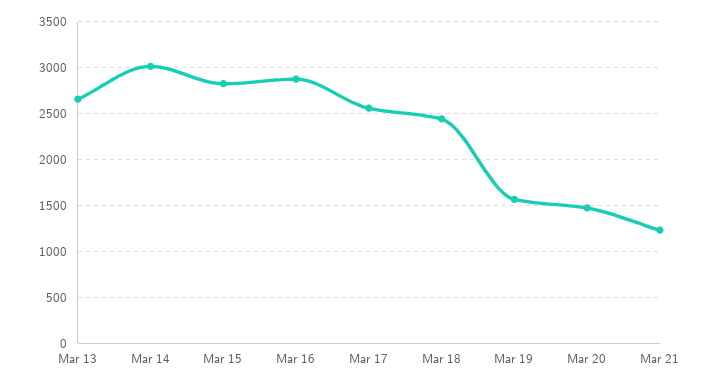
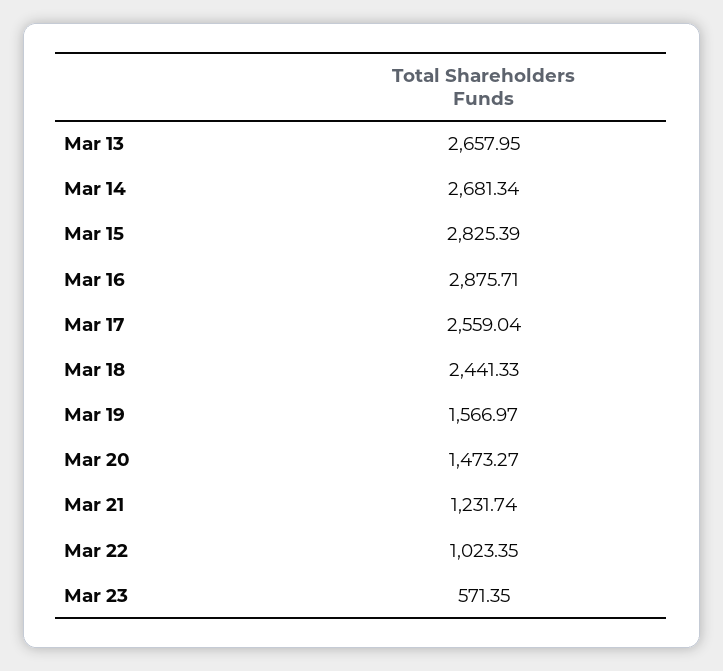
Mar 14: 3000 -> 2681.34
Mar 22: none -> 1023.35
Mar 23: none -> 571.35

